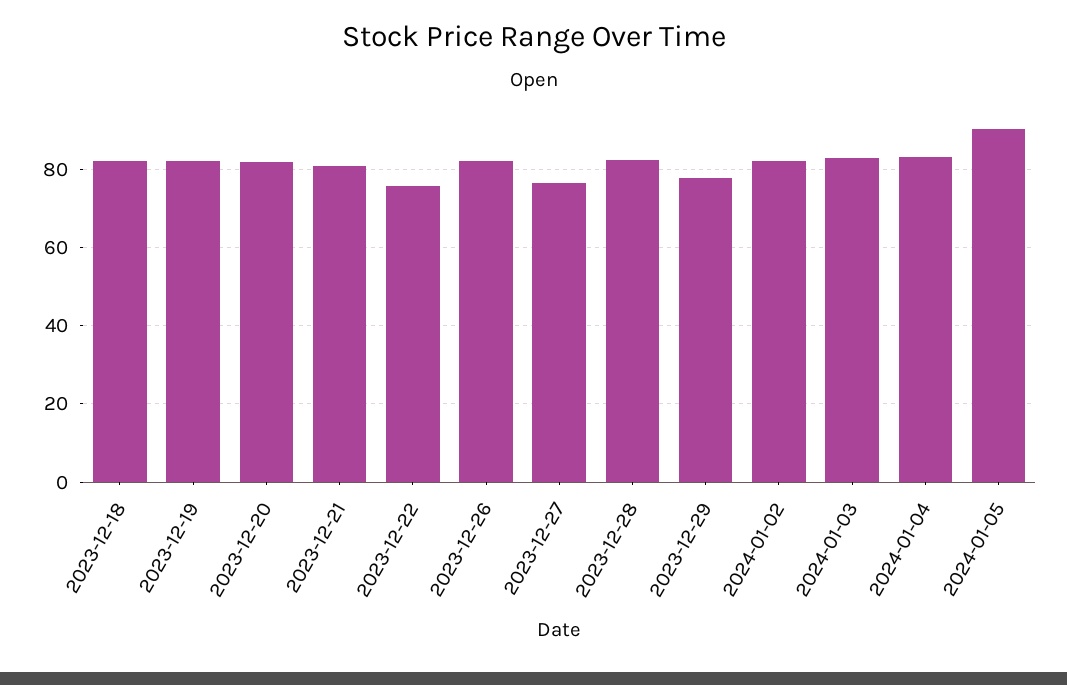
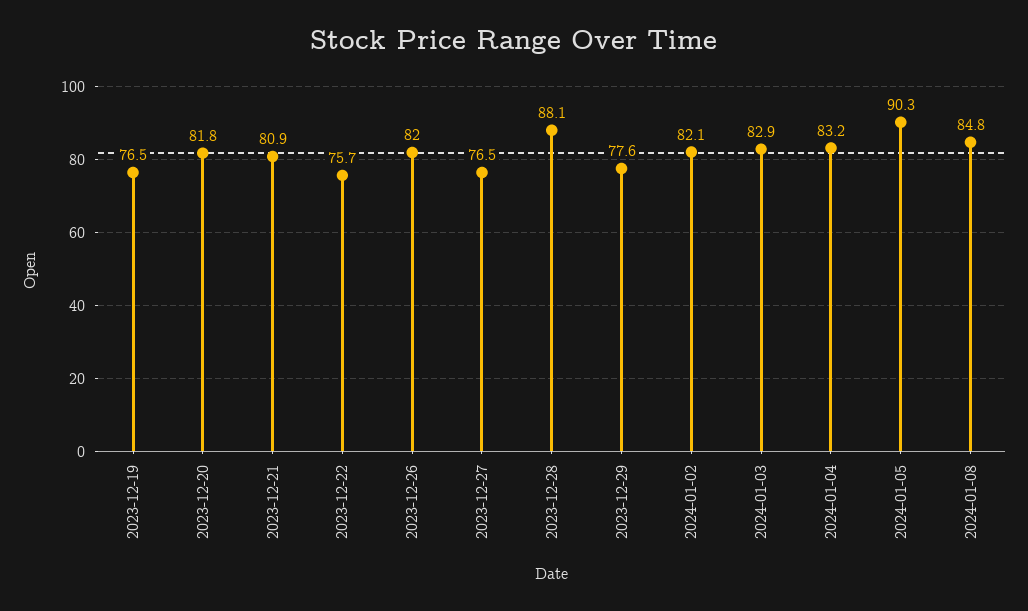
2023-12-18: 82 -> none
2023-12-19: 82 -> 76.5
2023-12-28: 82 -> 88.1
2024-01-08: none -> 84.8

